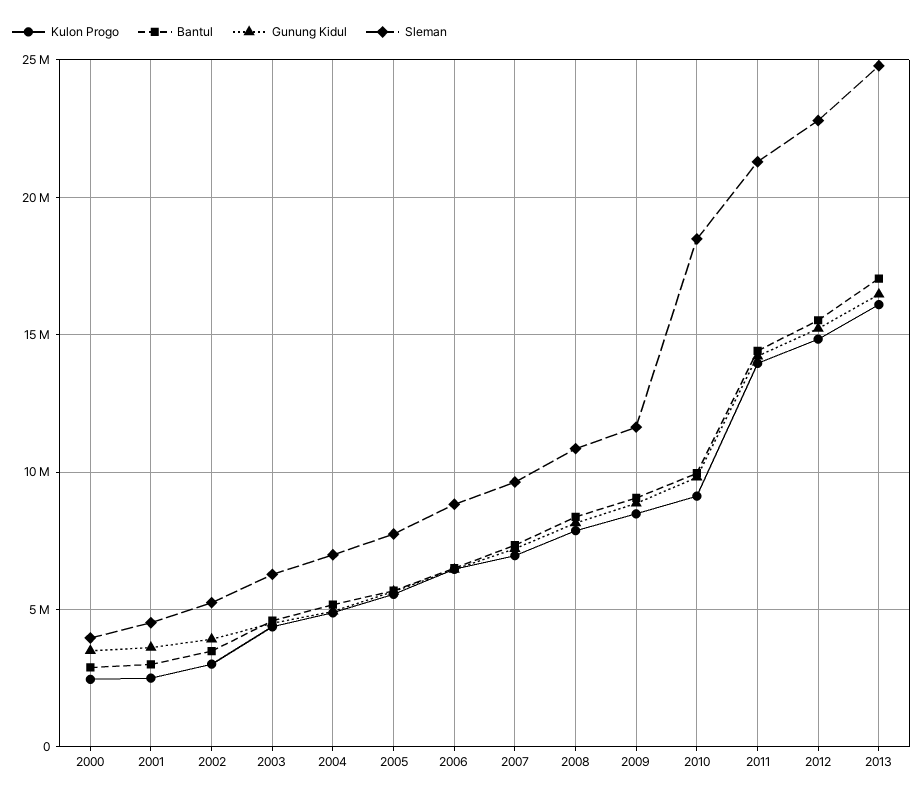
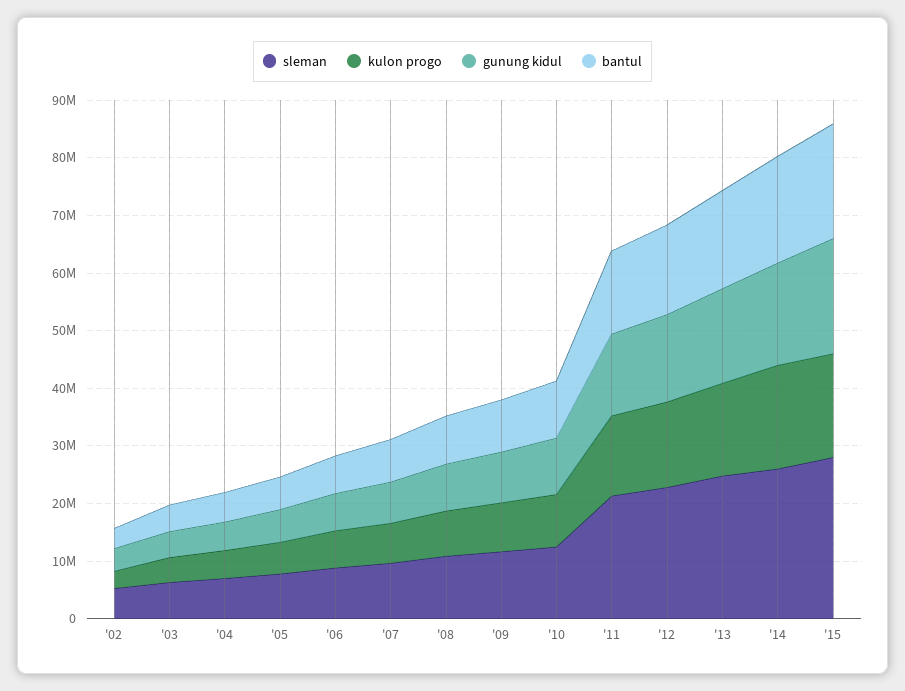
Kulon Progo, 2000: 2500000 -> none
Bantul, 2000: 3000000 -> none
Gunung Kidul, 2000: 3500000 -> none
Sleman, 2000: 4000000 -> none
Kulon Progo, 2001: 2500000 -> none
Bantul, 2001: 3000000 -> none
Gunung Kidul, 2001: 3500000 -> none
Sleman, 2001: 4500000 -> none
Sleman, 2010: 18500000 -> 12000000
Sleman, '14: none -> 26000000
Kulon Progo, '14: none -> 18000000
Gunung Kidul, '14: none -> 18000000
Bantul, '14: none -> 18000000
Sleman, '15: none -> 28000000
Kulon Progo, '15: none -> 18000000
Gunung Kidul, '15: none -> 20000000
Bantul, '15: none -> 20000000

